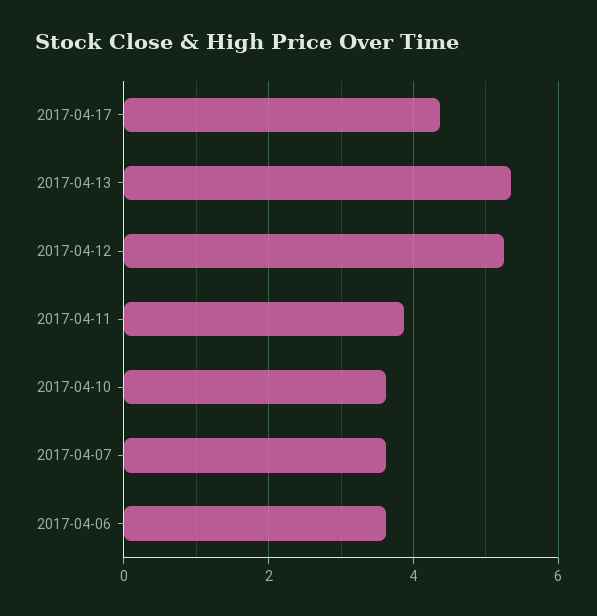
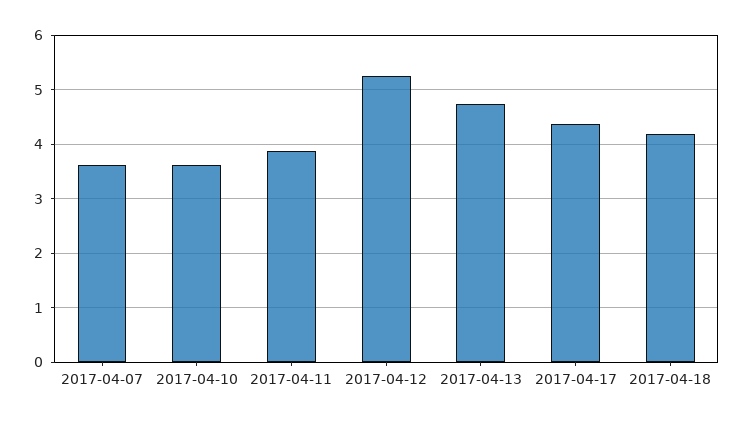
2017-04-13: 5.4 -> 4.8
2017-04-06: 3.6 -> none
2017-04-18: none -> 4.2

